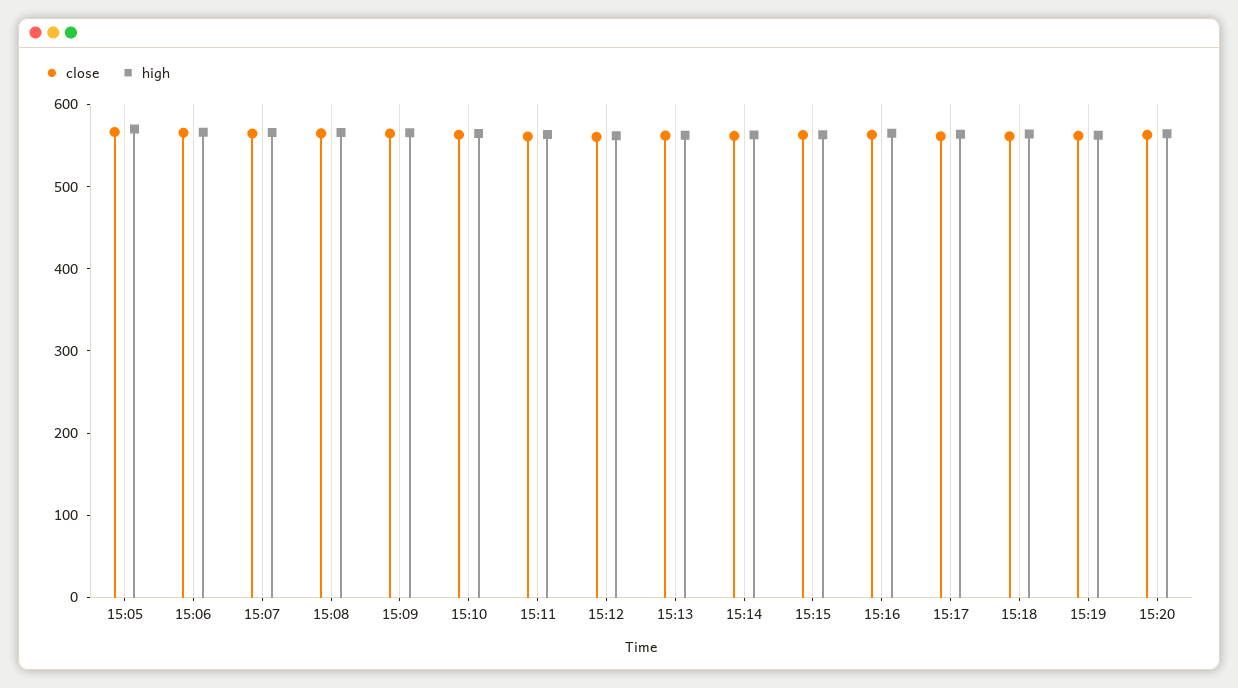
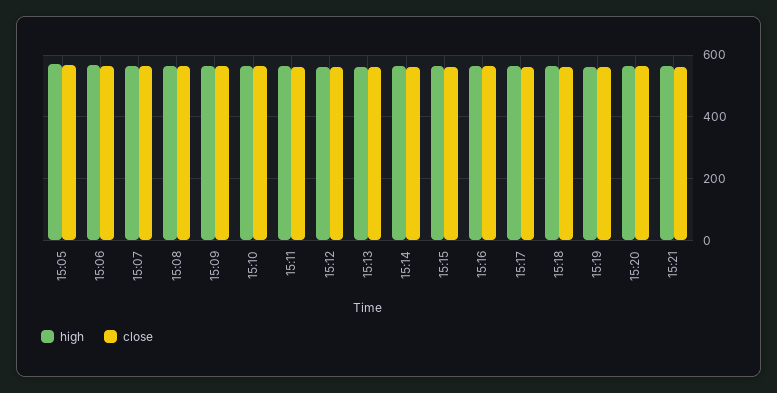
high, 15:21: none -> 560
close, 15:21: none -> 560

